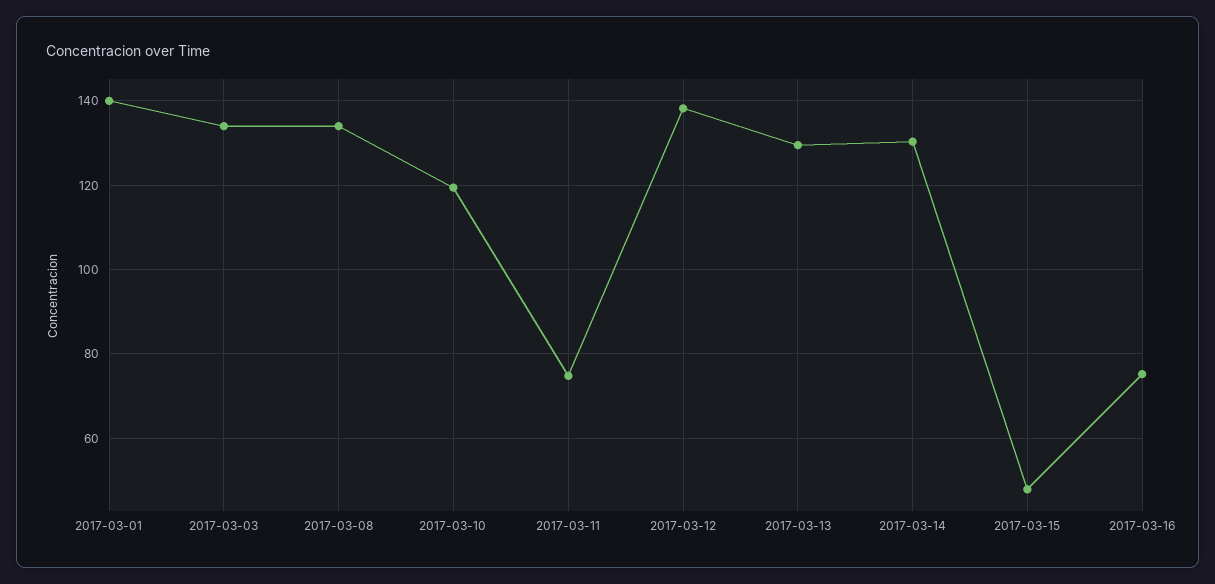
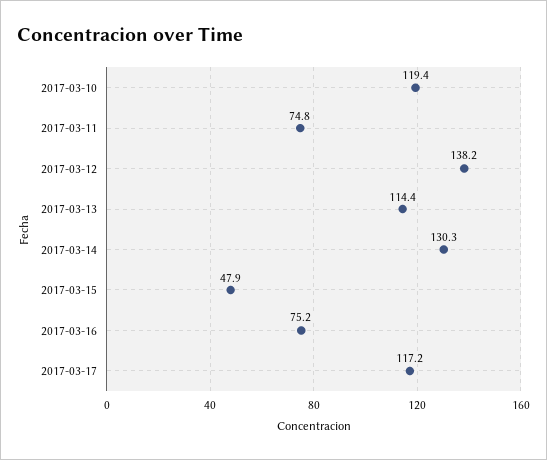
2017-03-01: 140 -> none
2017-03-03: 134 -> none
2017-03-08: 134 -> none
2017-03-13: 130 -> 114.4
2017-03-17: none -> 117.2

